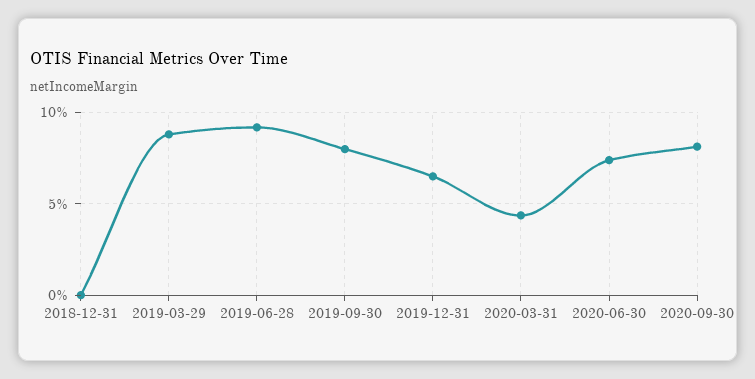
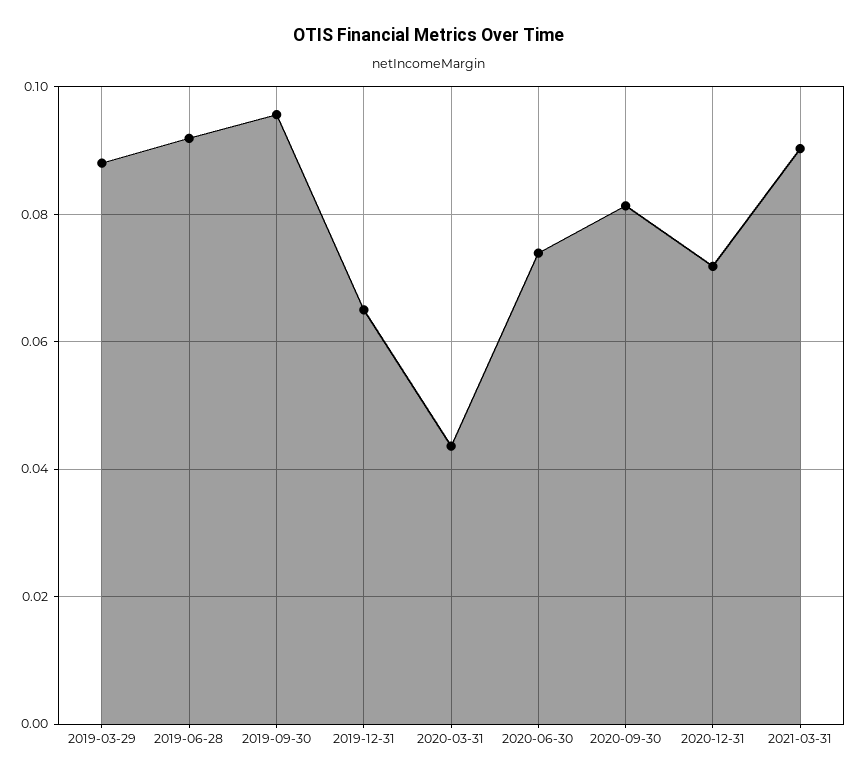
2018-12-31: 0 -> none
2019-09-30: 0.08 -> 0.096
2020-12-31: none -> 0.072
2021-03-31: none -> 0.09

